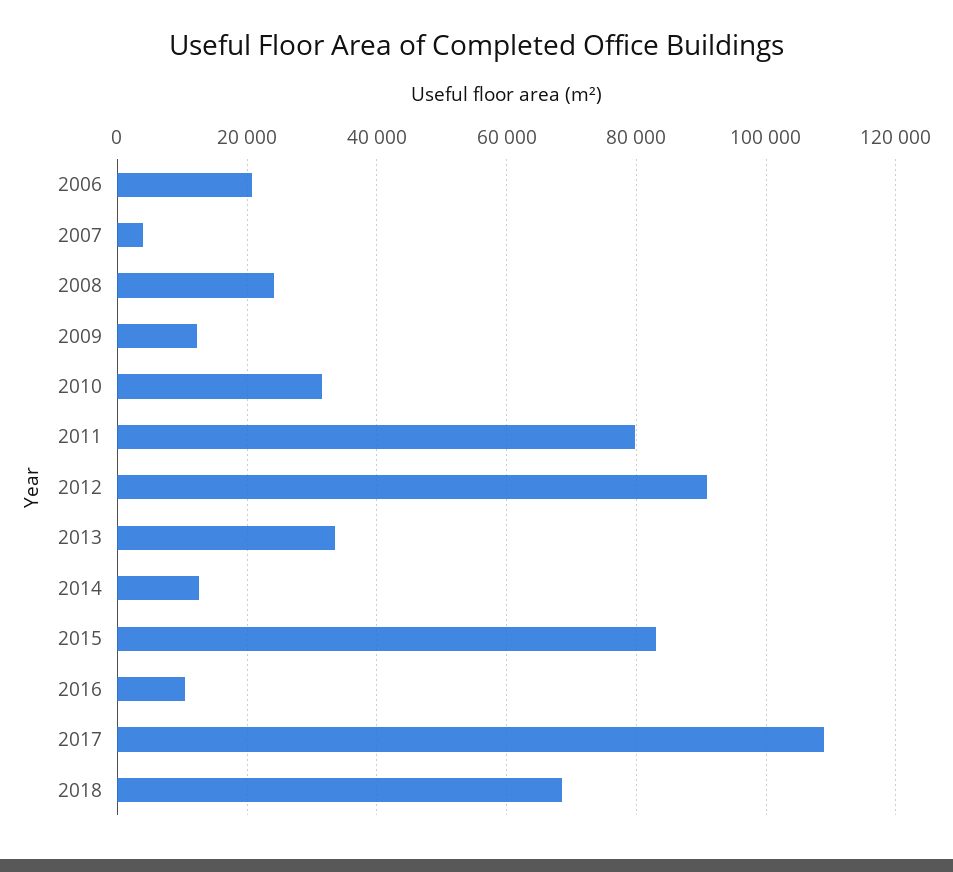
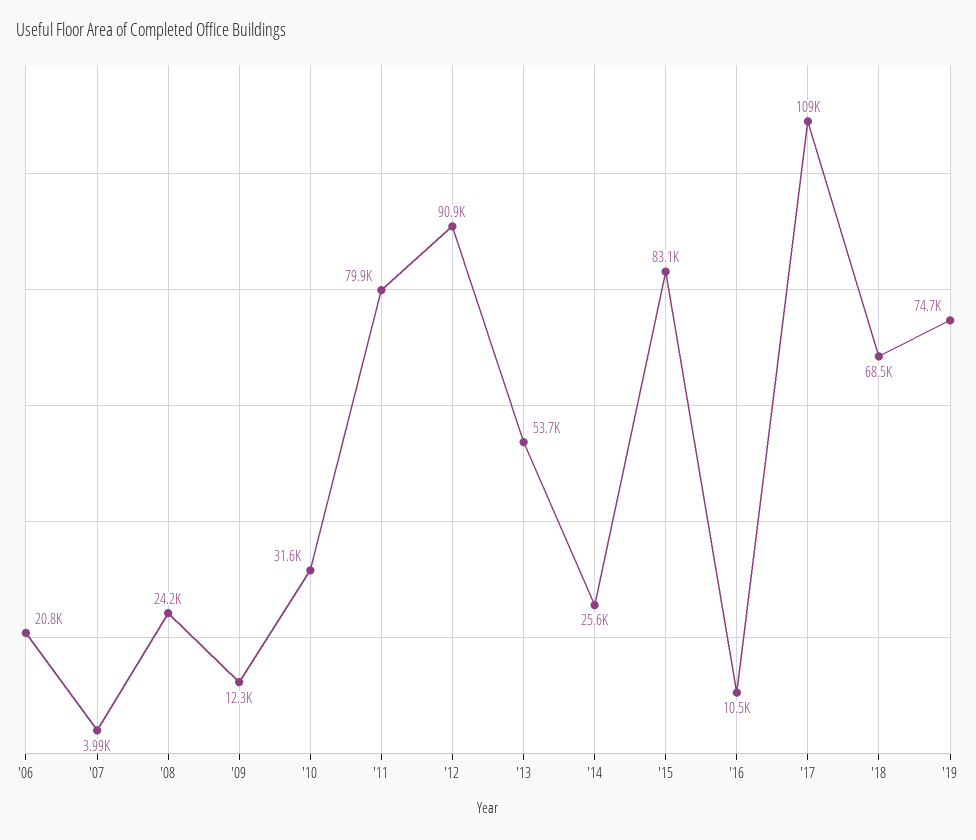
2013: 34000 -> 53700
2014: 12000 -> 25600
'19: none -> 74700

